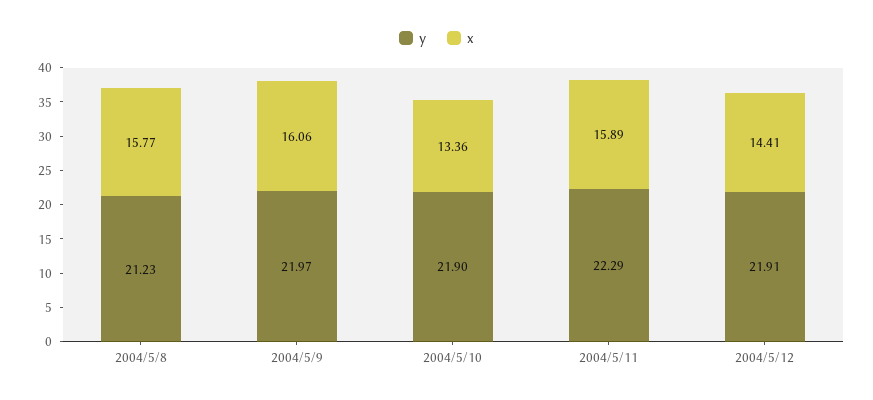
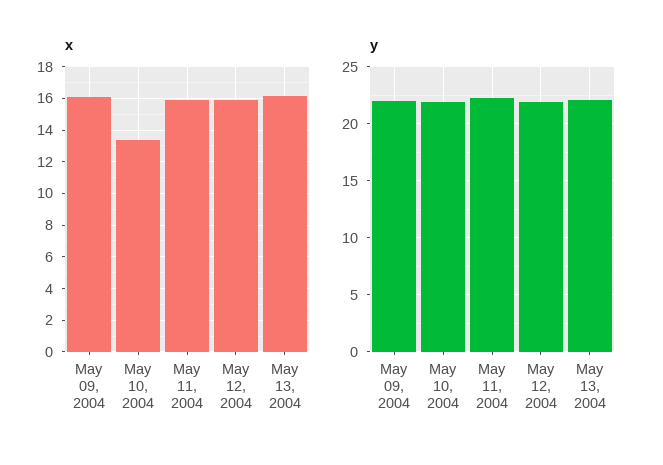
y, 2004/5/8: 21.23 -> none
x, 2004/5/8: 15.77 -> none
x, 2004/5/12: 14.41 -> 16
x, May 13, 2004: none -> 16
y, May 13, 2004: none -> 22

